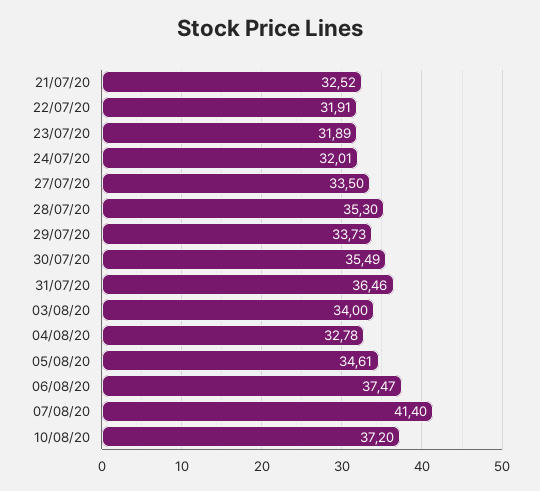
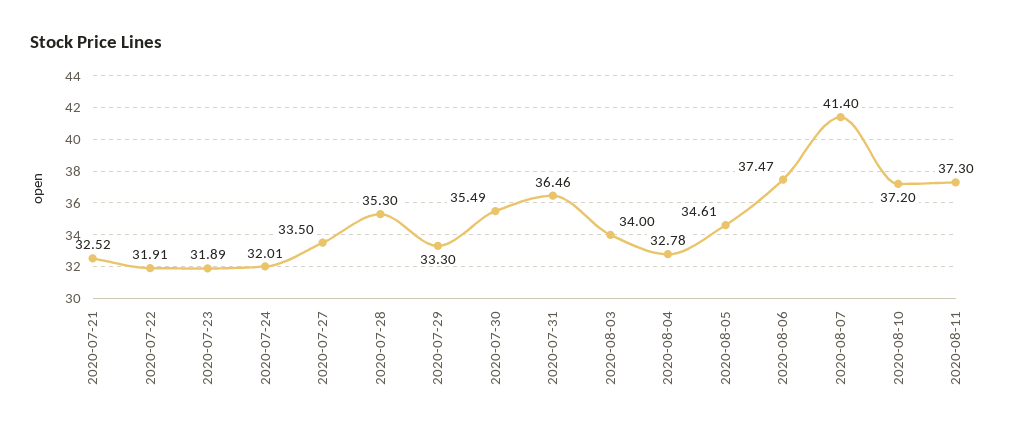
29/07/20: 33.73 -> 33.3
2020-08-11: none -> 37.3

